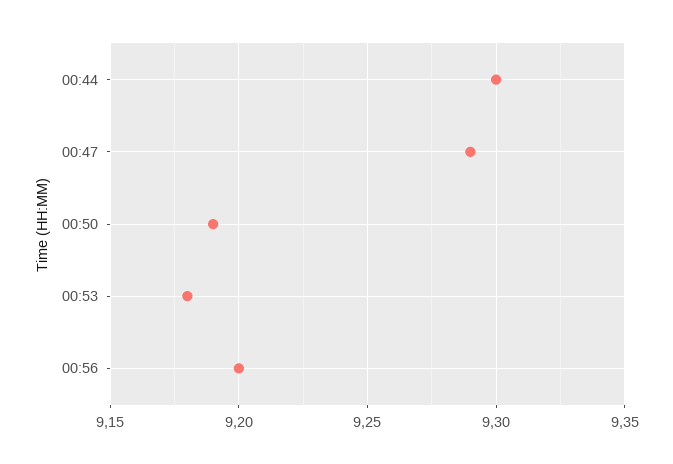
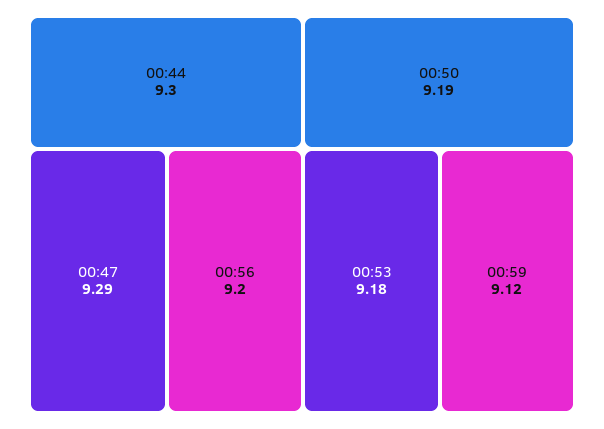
00:59: none -> 9.12

